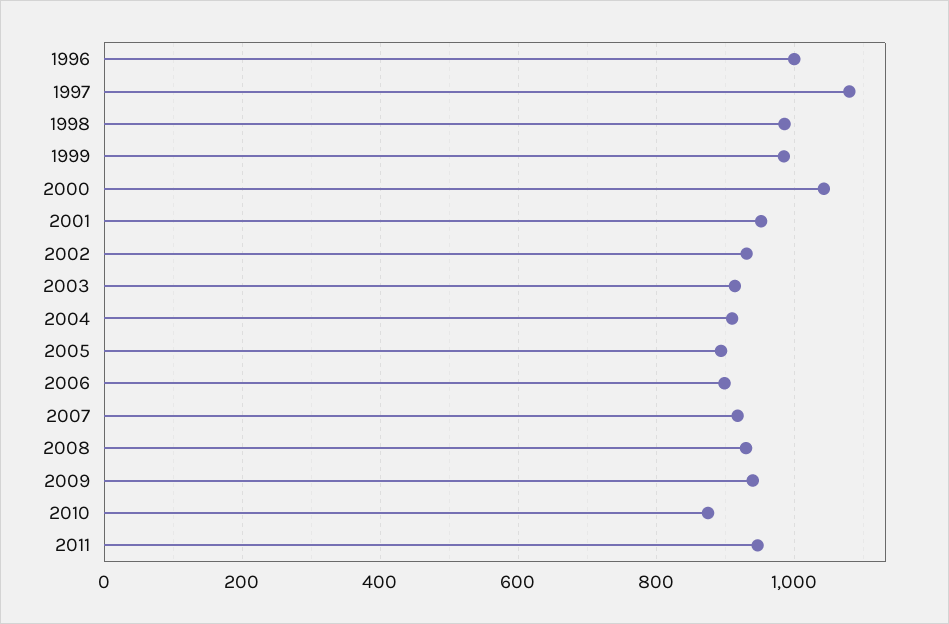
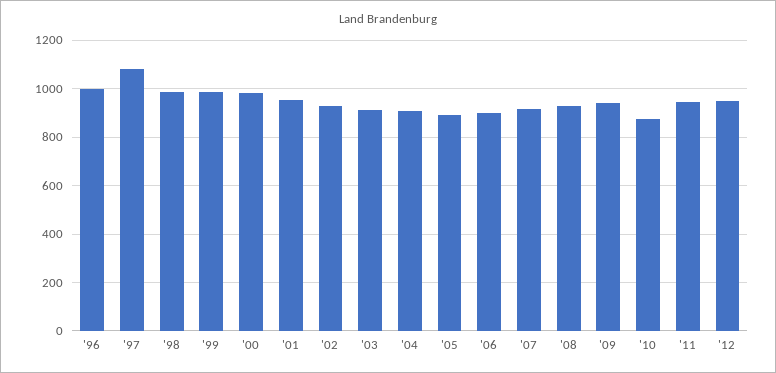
2000: 1040 -> 975
'12: none -> 950

